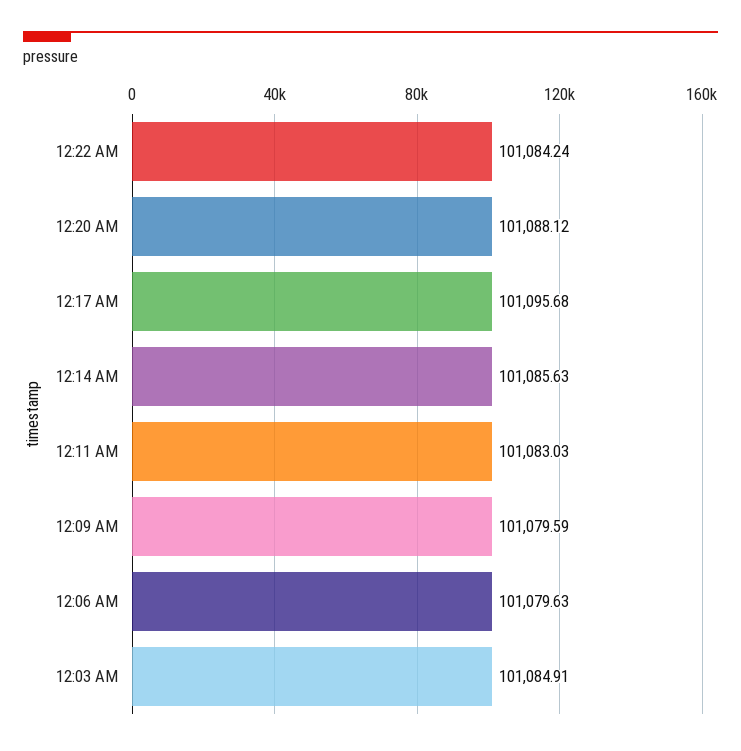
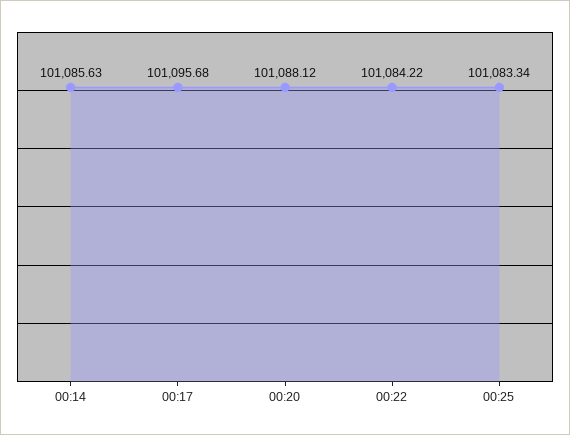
12:22 AM: 101084.24 -> 101084.22
12:11 AM: 101083.03 -> none
12:09 AM: 101079.59 -> none
12:06 AM: 101079.63 -> none
12:03 AM: 101084.91 -> none
00:25: none -> 101083.34

